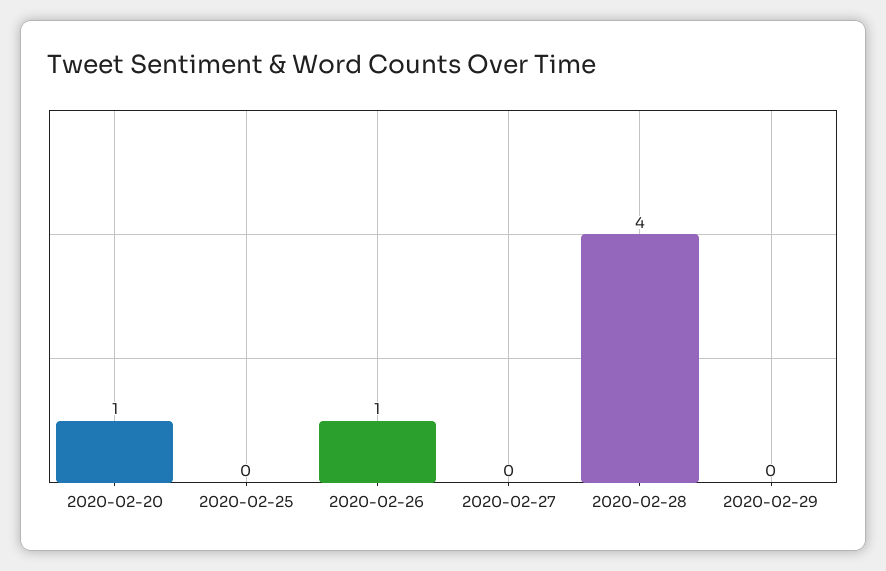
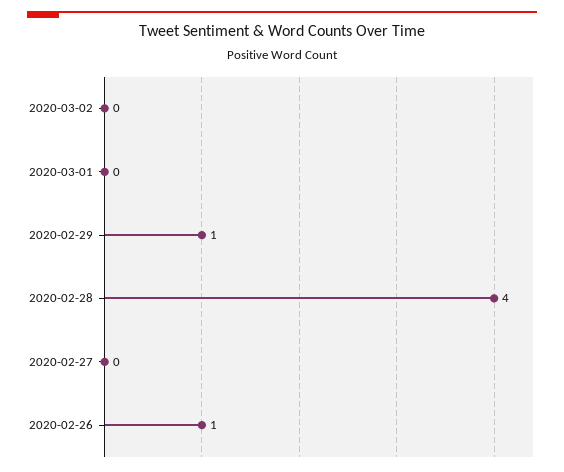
2020-02-20: 1 -> none
2020-02-25: 0 -> none
2020-02-29: 0 -> 1
2020-03-02: none -> 0
2020-03-01: none -> 0

